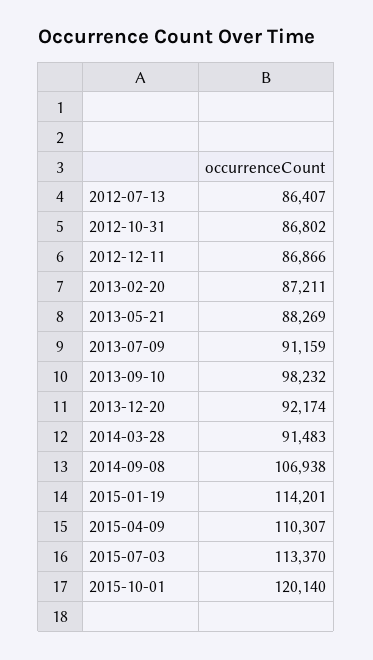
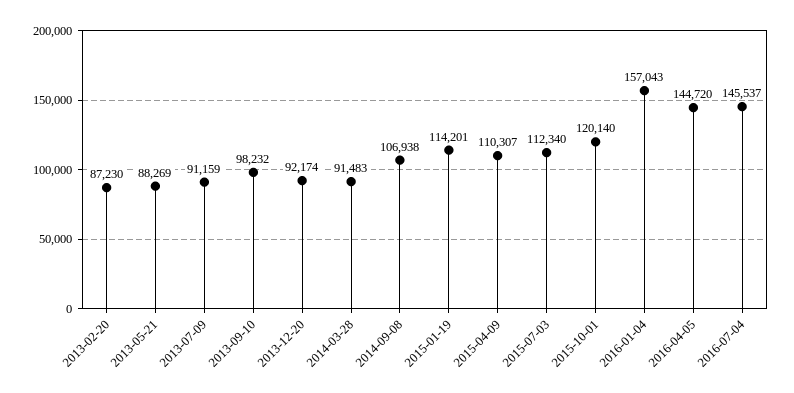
2012-07-13: 86407 -> none
2012-10-31: 86802 -> none
2012-12-11: 86866 -> none
2013-02-20: 87211 -> 87230
2015-07-03: 113370 -> 112340
2016-01-04: none -> 157043
2016-04-05: none -> 144720
2016-07-04: none -> 145537

